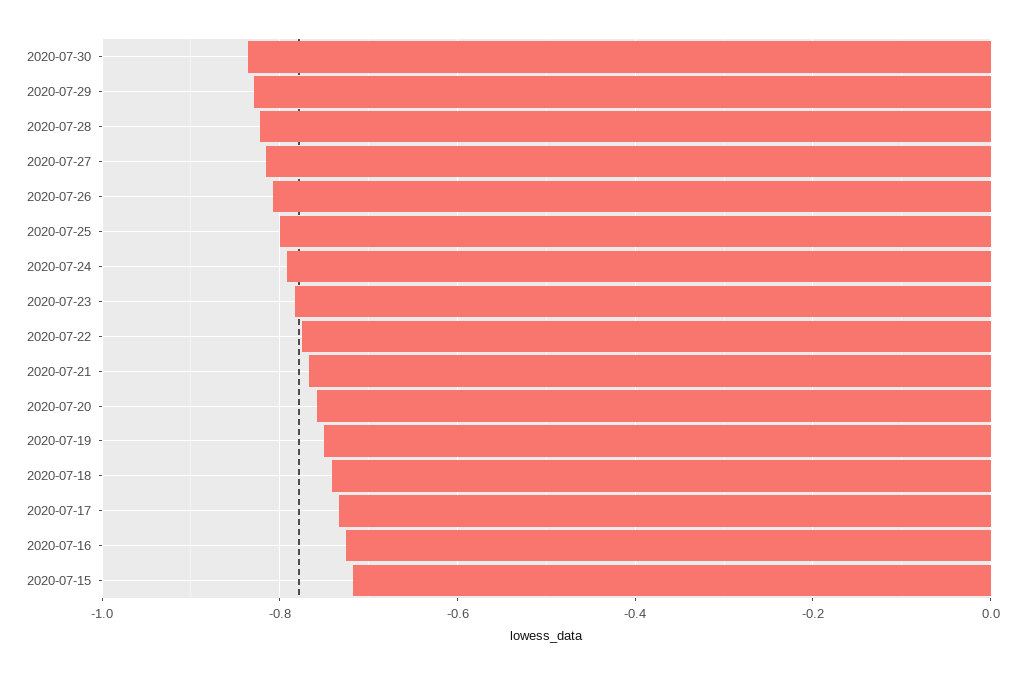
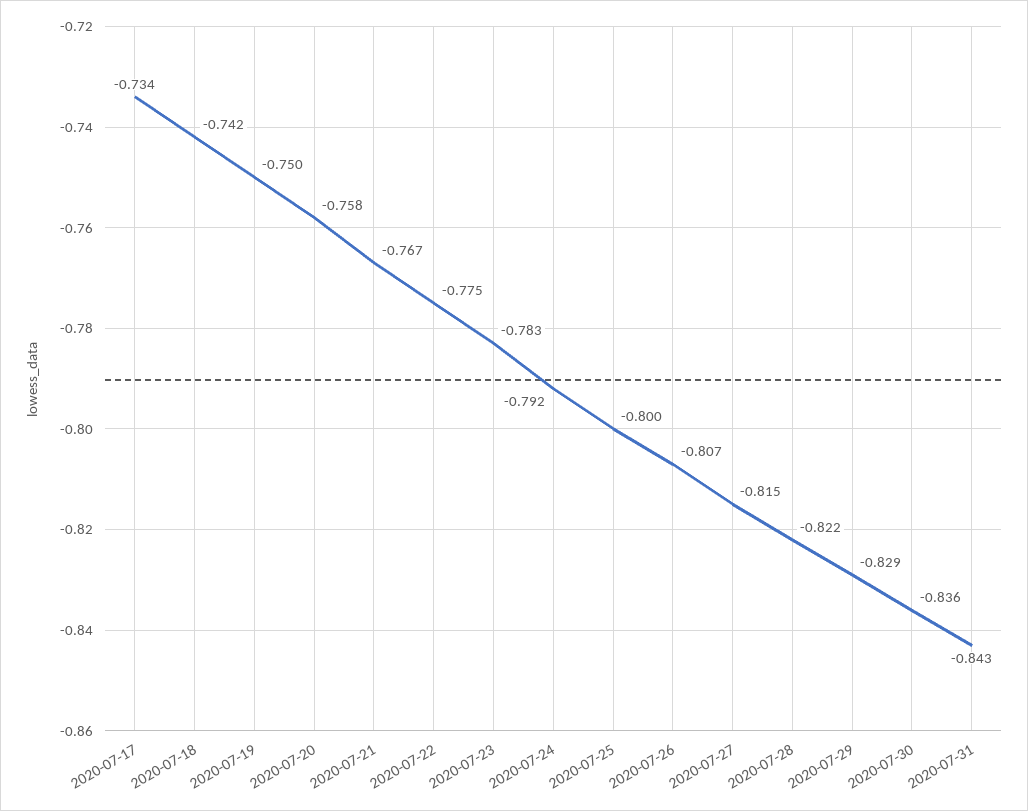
2020-07-16: -0.72 -> none
2020-07-15: -0.72 -> none
2020-07-31: none -> -0.843

